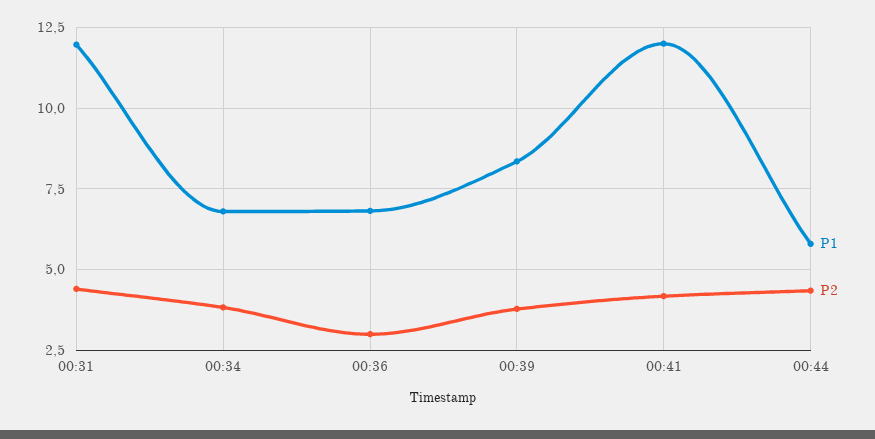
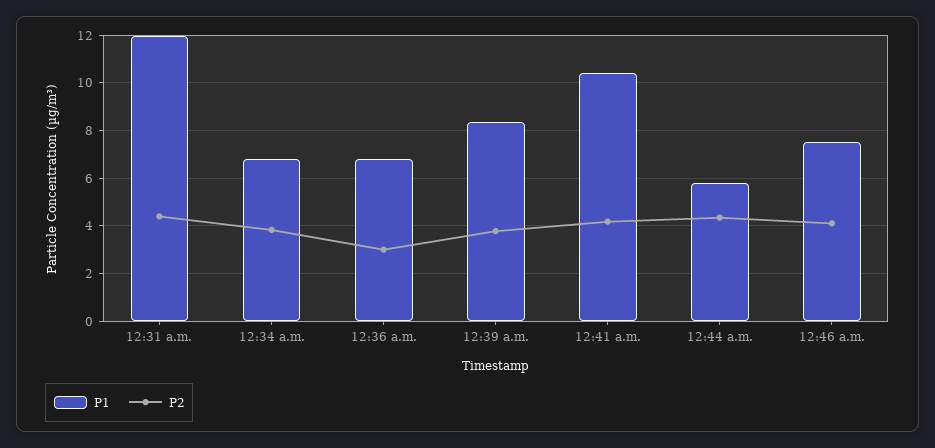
P1, 00:41: 12 -> 10.5
P1, 12:46 a.m.: none -> 7.5
P2, 12:46 a.m.: none -> 4

